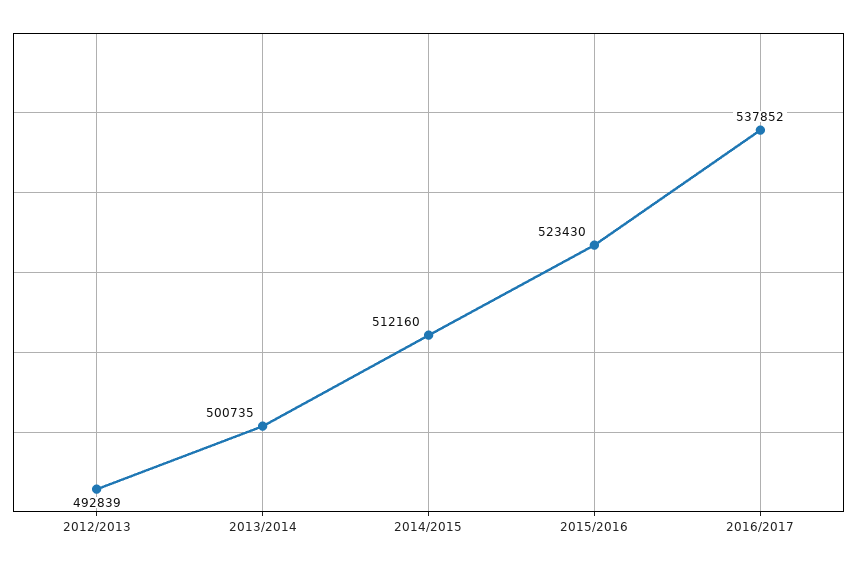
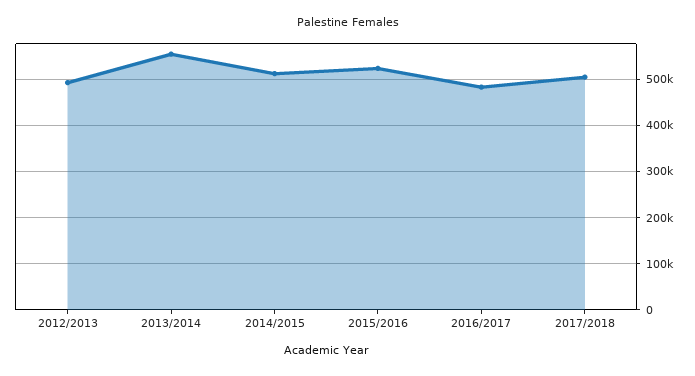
2013/2014: 500735 -> 560000
2016/2017: 537852 -> 480000
2017/2018: none -> 500000

